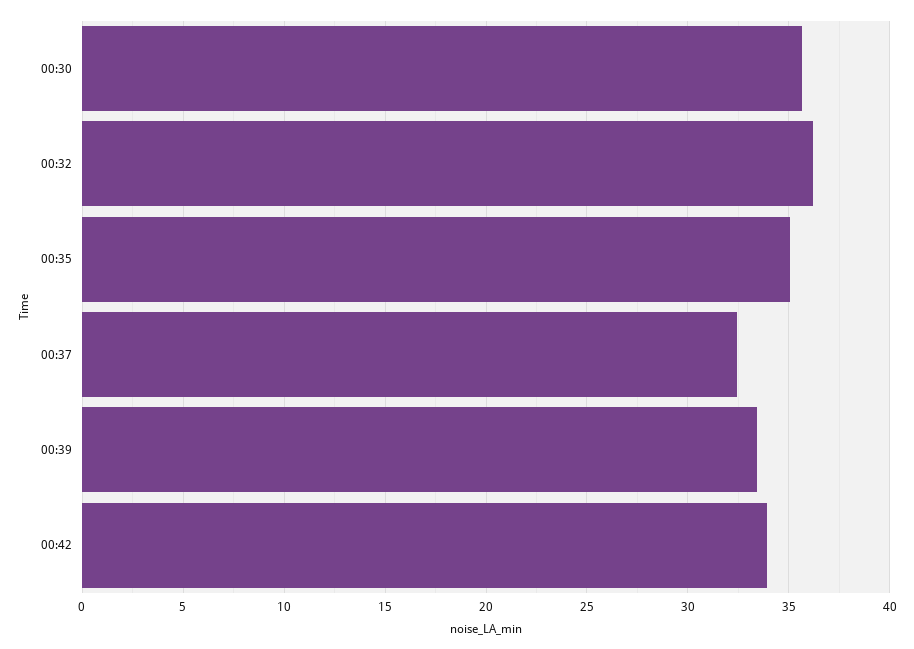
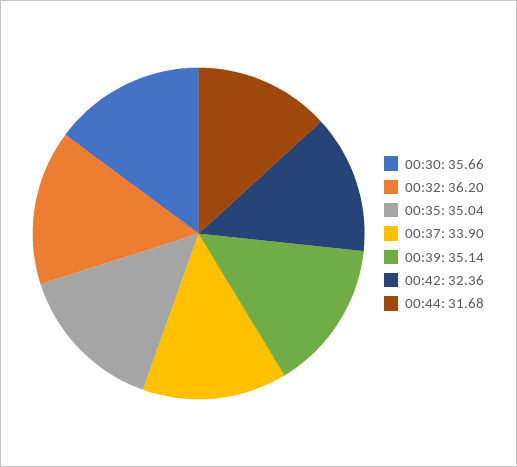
00:37: 32.5 -> 33.9
00:39: 33.5 -> 35.14
00:42: 34 -> 32.36
00:44: none -> 31.68

